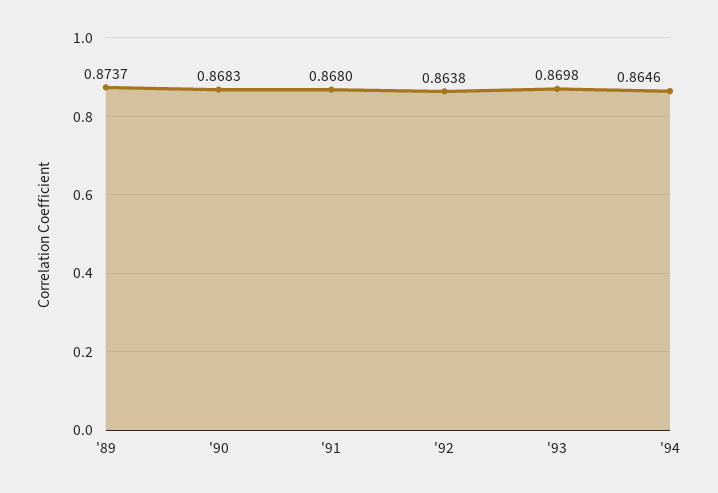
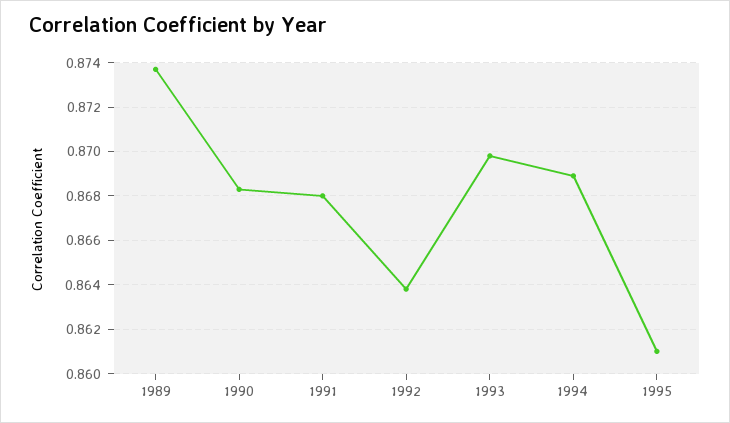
'94: 0.8646 -> 0.869
1995: none -> 0.861

